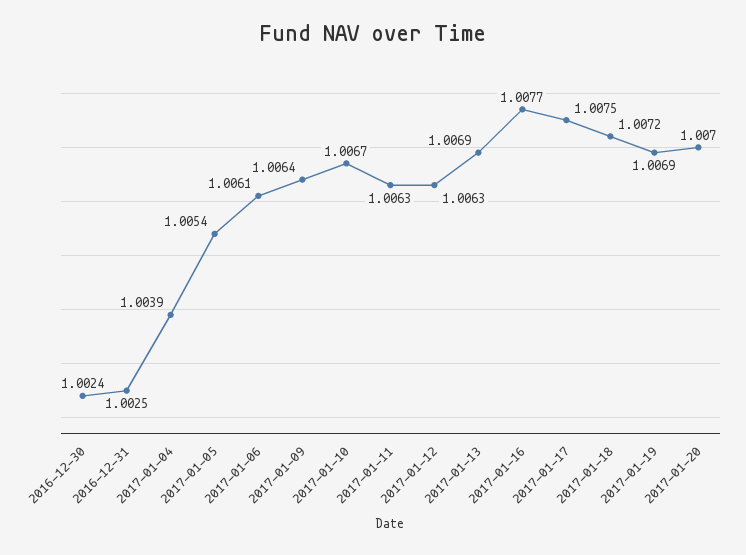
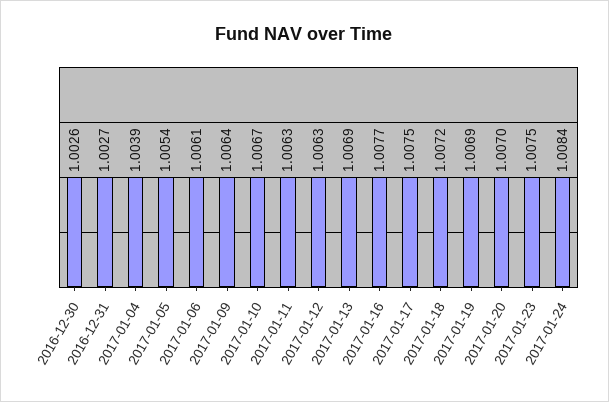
2016-12-30: 1.0024 -> 1.0026
2016-12-31: 1.0025 -> 1.0027
2017-01-23: none -> 1.0075
2017-01-24: none -> 1.0084

